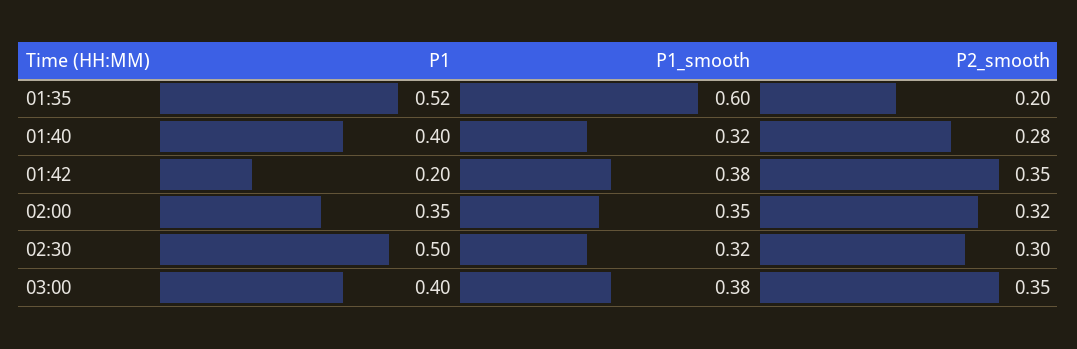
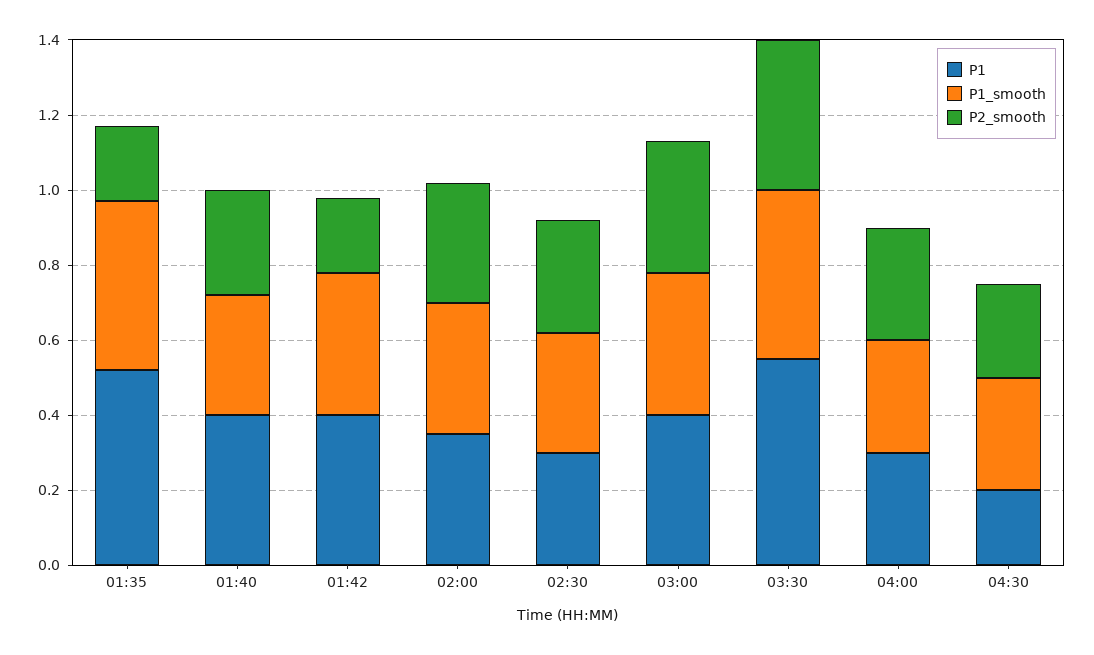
P1_smooth, 01:35: 0.6 -> 0.45
P1, 01:42: 0.2 -> 0.4
P2_smooth, 01:42: 0.35 -> 0.2
P1, 02:30: 0.5 -> 0.3
P1, 03:30: none -> 0.55
P1_smooth, 03:30: none -> 0.45
P2_smooth, 03:30: none -> 0.4
P1, 04:00: none -> 0.3
P1_smooth, 04:00: none -> 0.3
P2_smooth, 04:00: none -> 0.3
P1, 04:30: none -> 0.2
P1_smooth, 04:30: none -> 0.3
P2_smooth, 04:30: none -> 0.25

